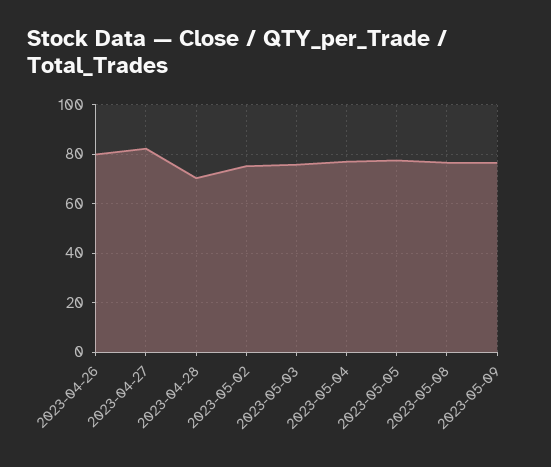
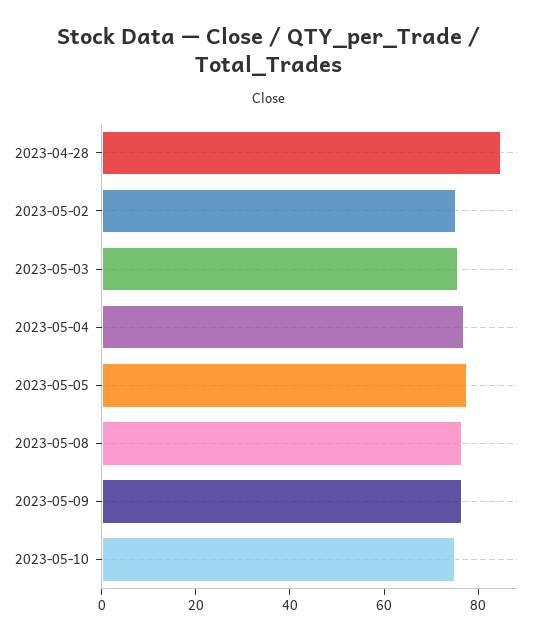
2023-04-26: 80 -> none
2023-04-27: 82.5 -> none
2023-04-28: 70 -> 85
2023-05-10: none -> 75

